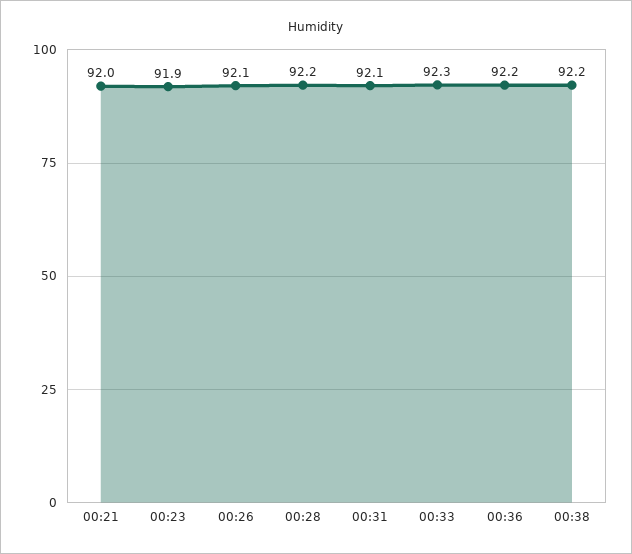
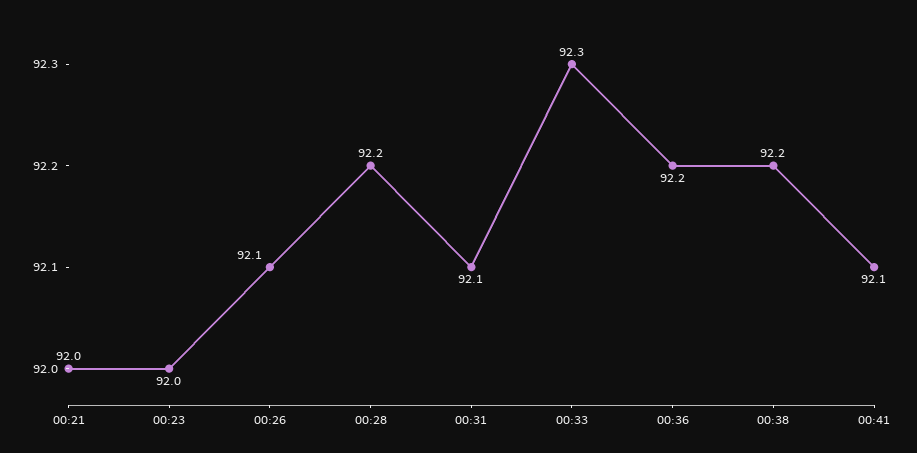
00:23: 91.9 -> 92
00:41: none -> 92.1

